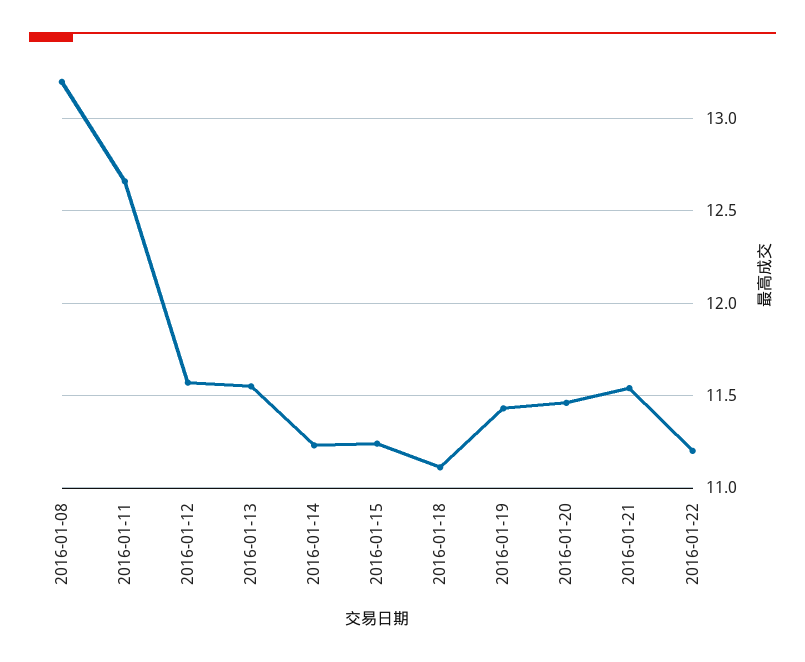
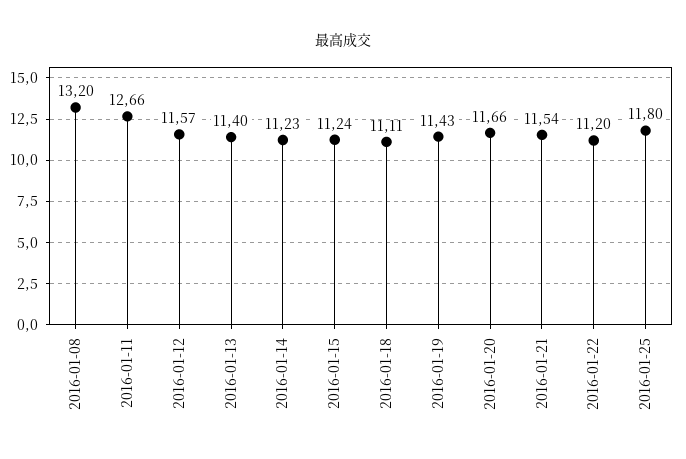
2016-01-13: 11.55 -> 11.4
2016-01-20: 11.45 -> 11.66
2016-01-25: none -> 11.8

